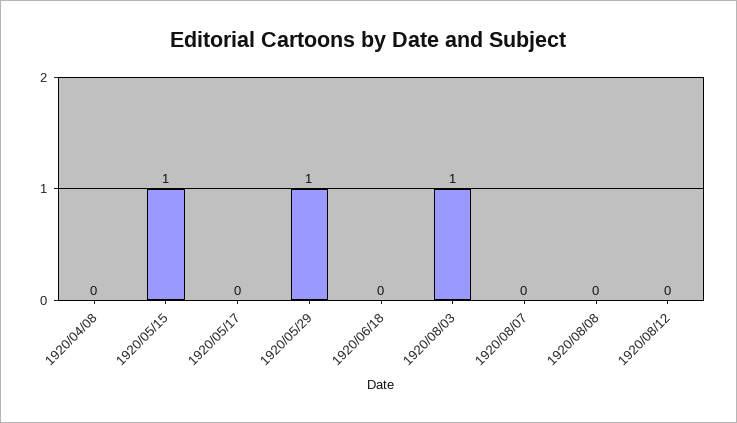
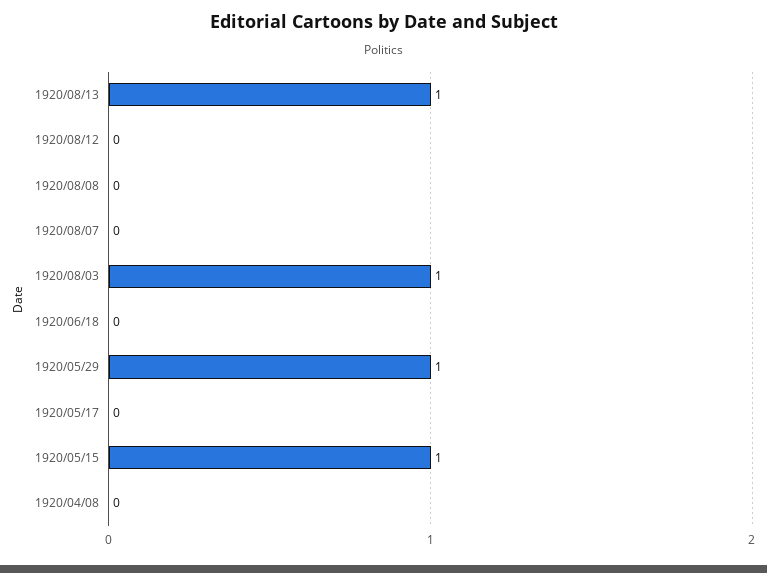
1920/08/13: none -> 1

